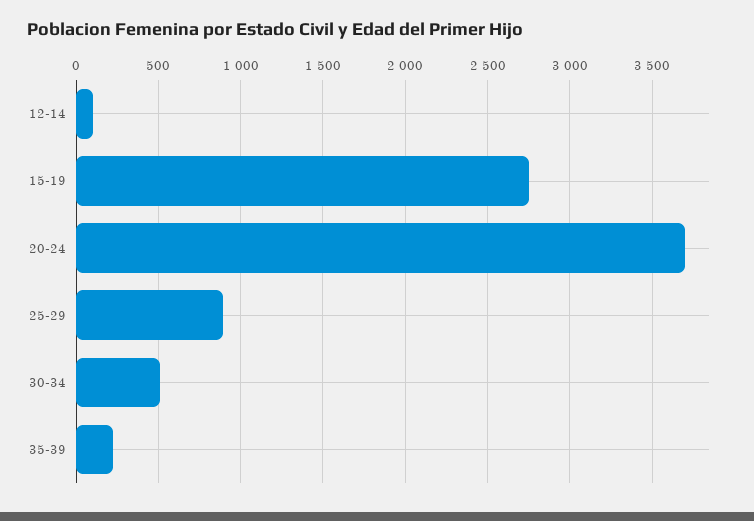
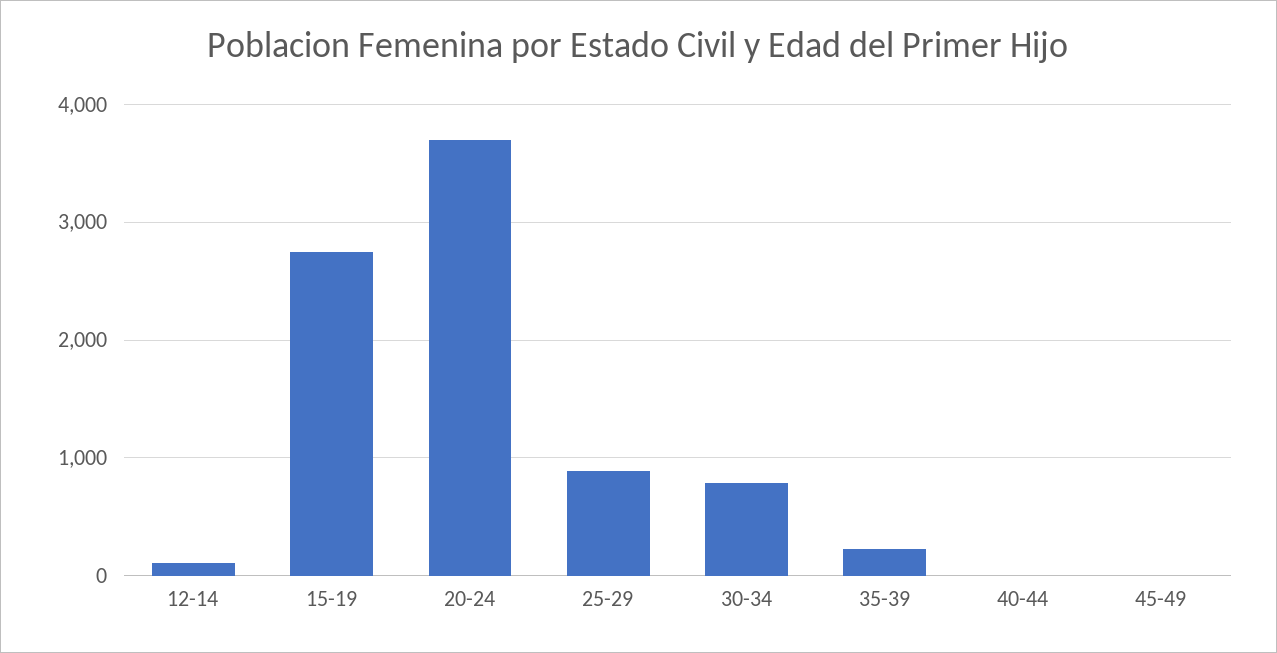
30-34: 500 -> 800
40-44: none -> 0
45-49: none -> 0

